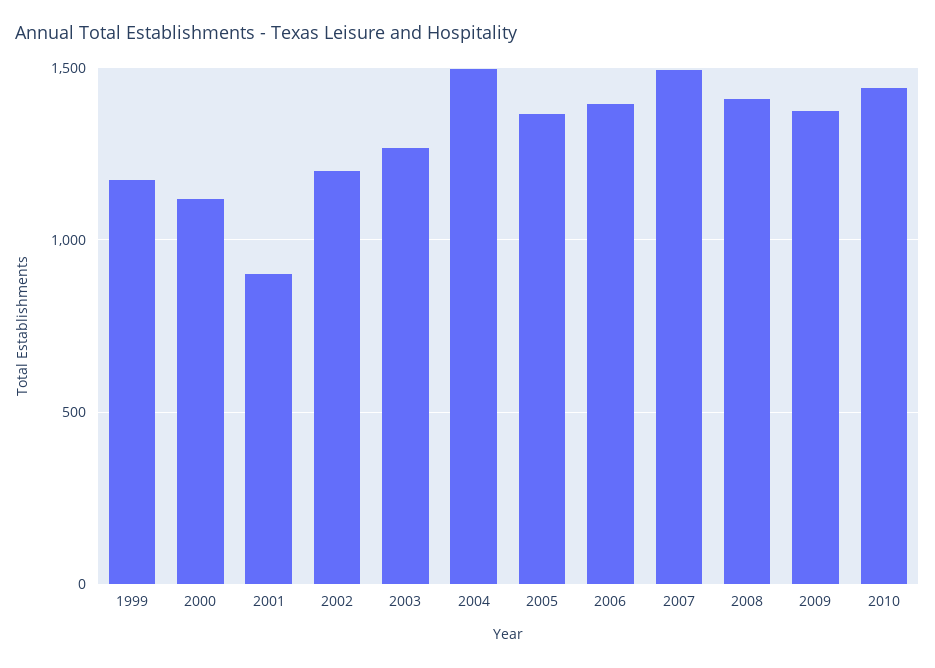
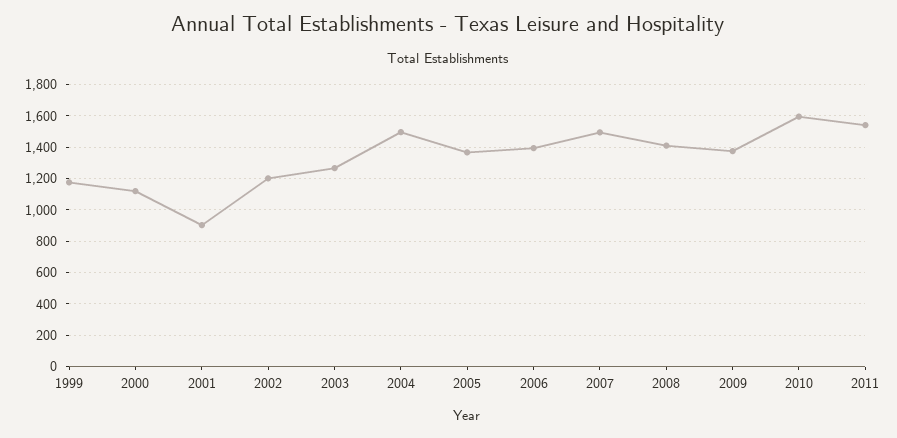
2010: 1450 -> 1600
2011: none -> 1550

